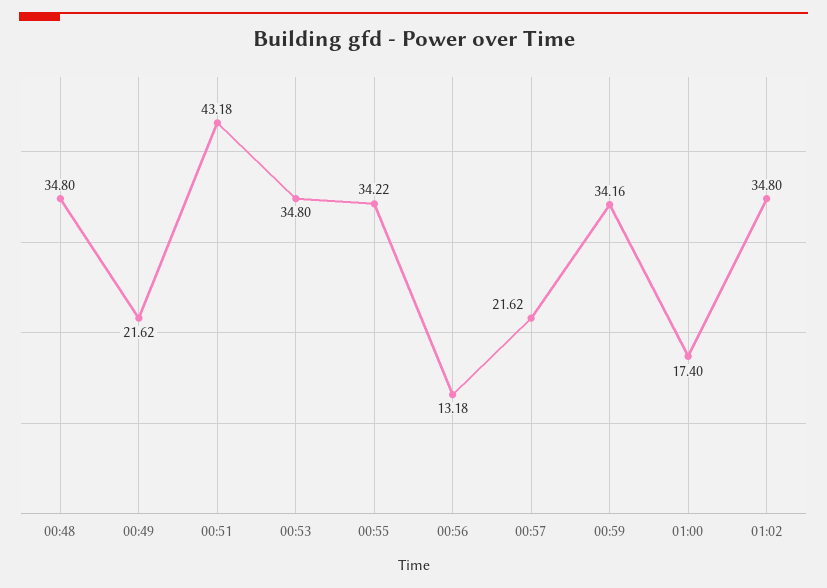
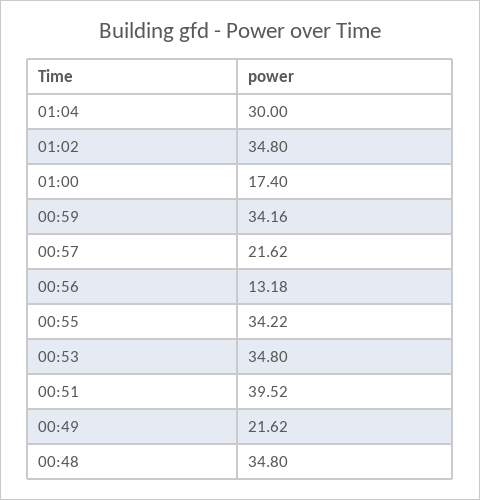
00:51: 43.18 -> 39.52
01:04: none -> 30

